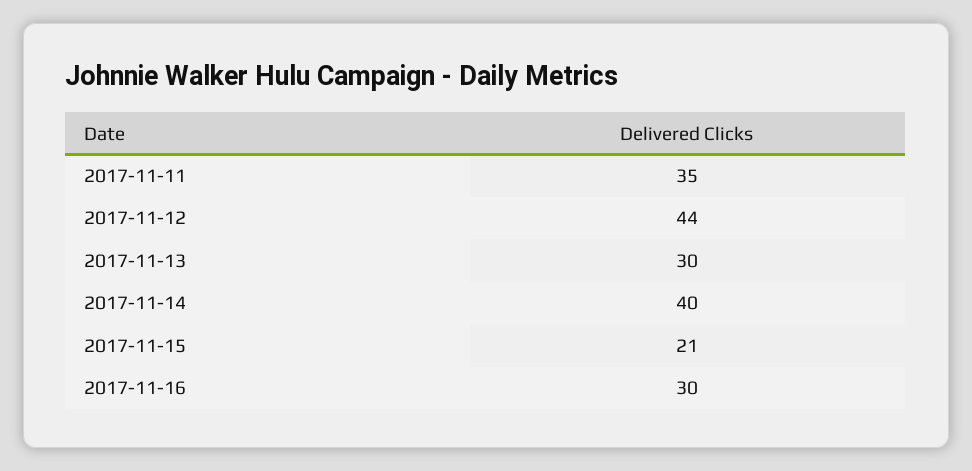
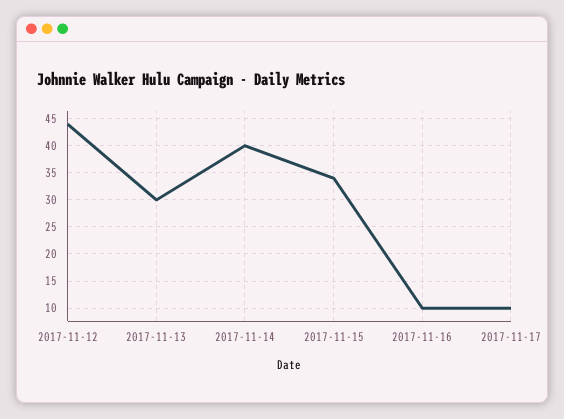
2017-11-11: 35 -> none
2017-11-15: 21 -> 35
2017-11-16: 30 -> 10
2017-11-17: none -> 10

